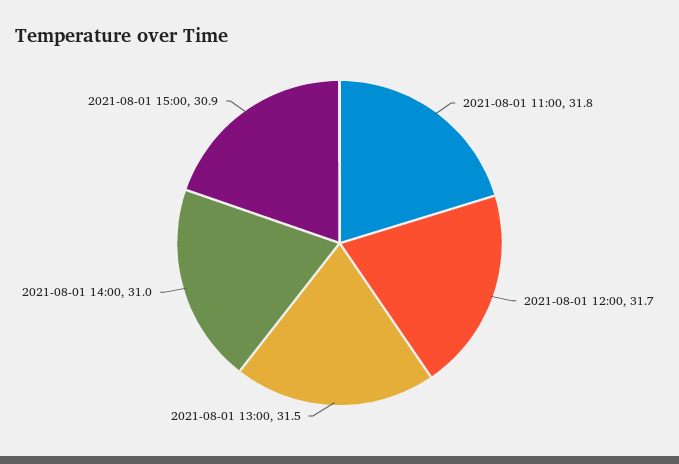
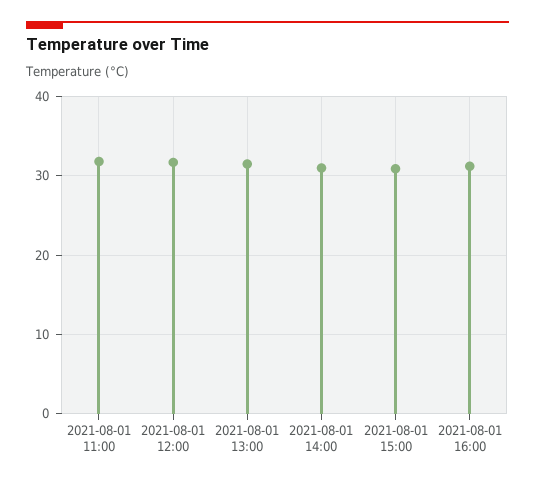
2021-08-01 16:00: none -> 31

